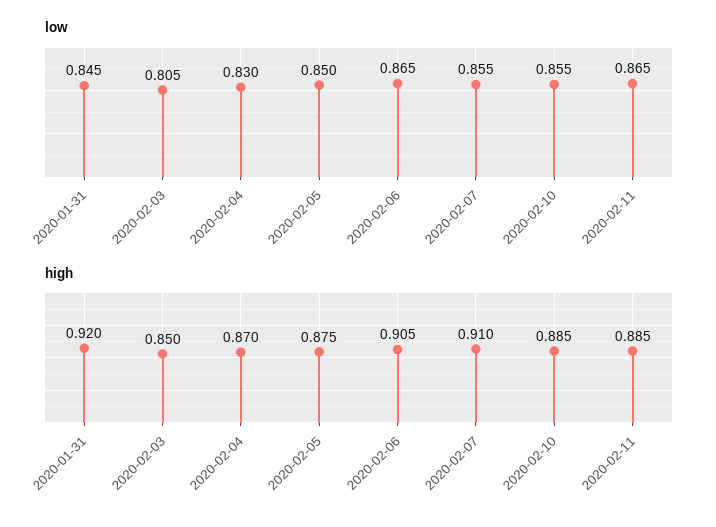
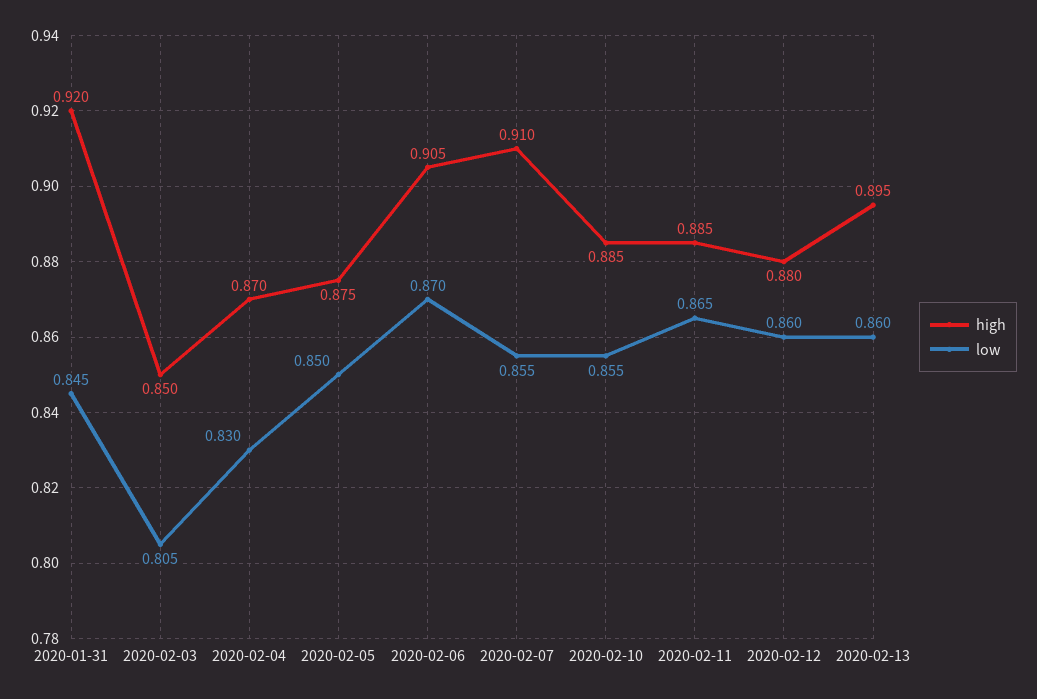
low, 2020-02-06: 0.865 -> 0.87
high, 2020-02-12: none -> 0.88
low, 2020-02-12: none -> 0.86
high, 2020-02-13: none -> 0.895
low, 2020-02-13: none -> 0.86

